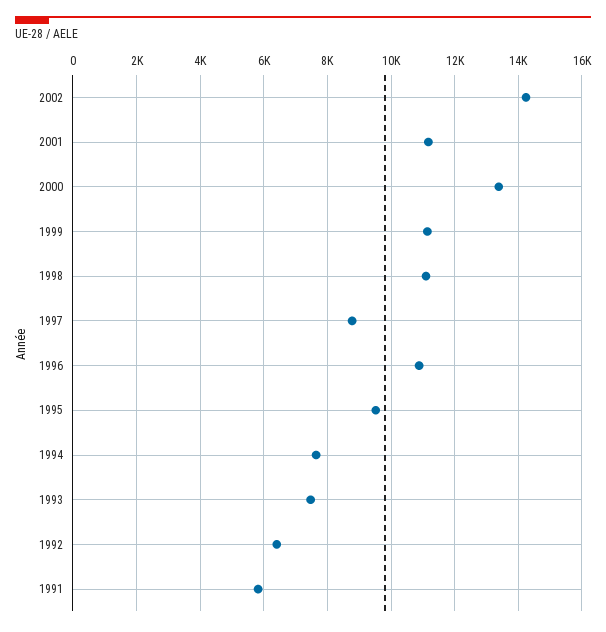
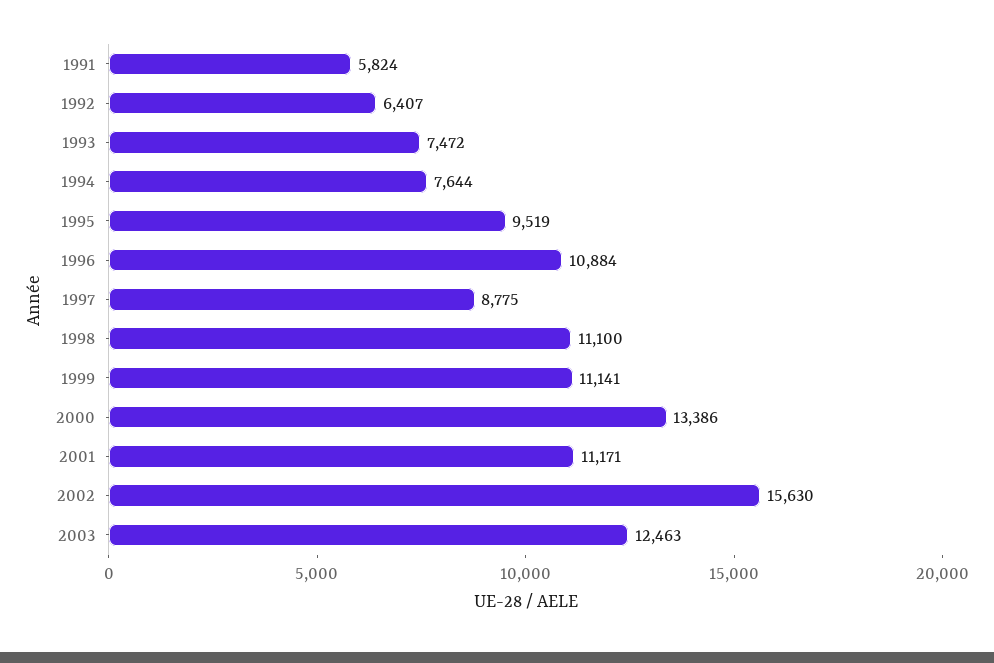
2002: 14200 -> 15630
2003: none -> 12463

